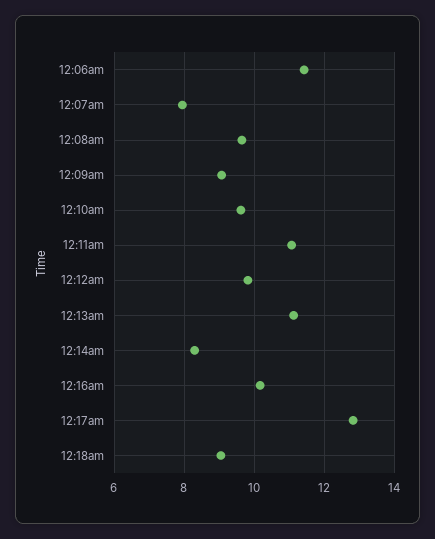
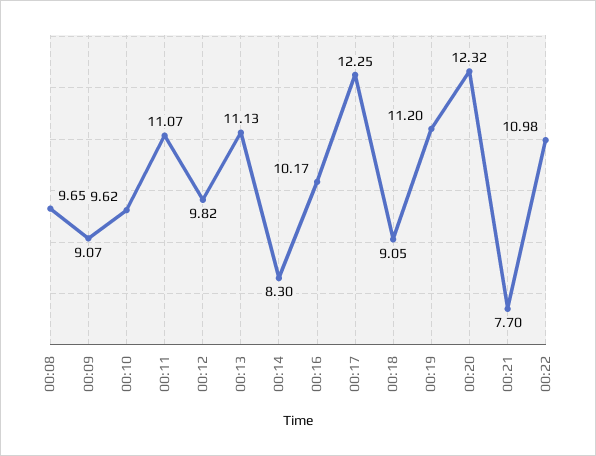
12:06am: 11.4 -> none
12:07am: 8 -> none
12:17am: 12.8 -> 12.25
00:19: none -> 11.2
00:20: none -> 12.32
00:21: none -> 7.7
00:22: none -> 10.98

